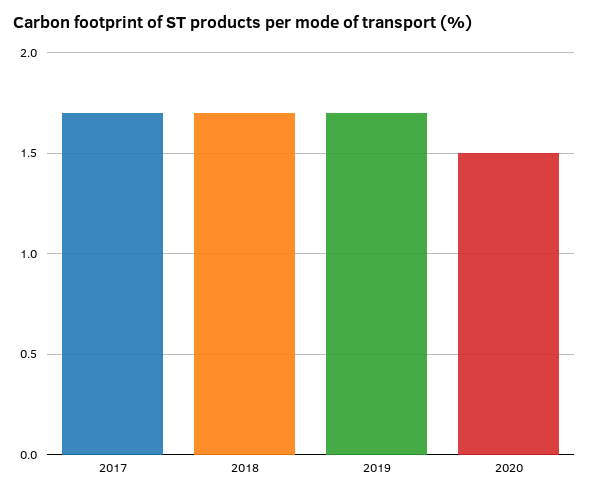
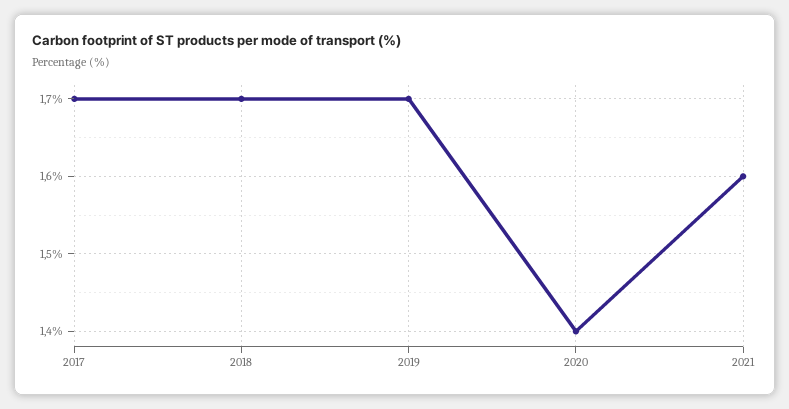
2020: 1.5 -> 1.4
2021: none -> 1.6

